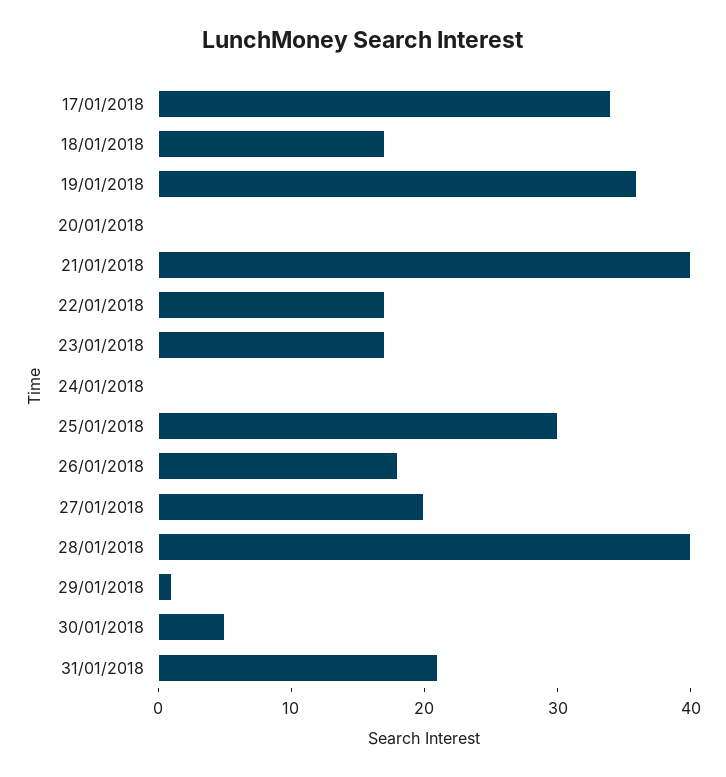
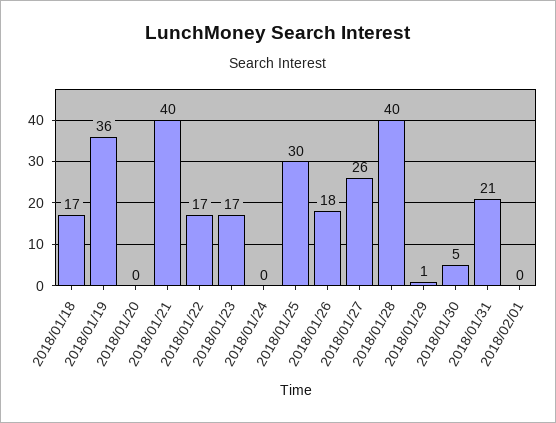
17/01/2018: 34 -> none
27/01/2018: 20 -> 26
2018/02/01: none -> 0

